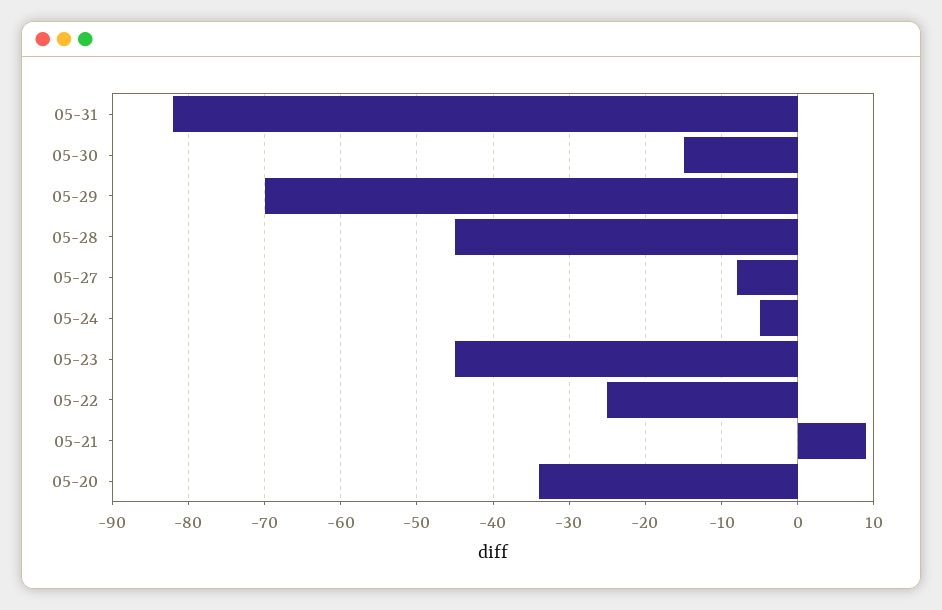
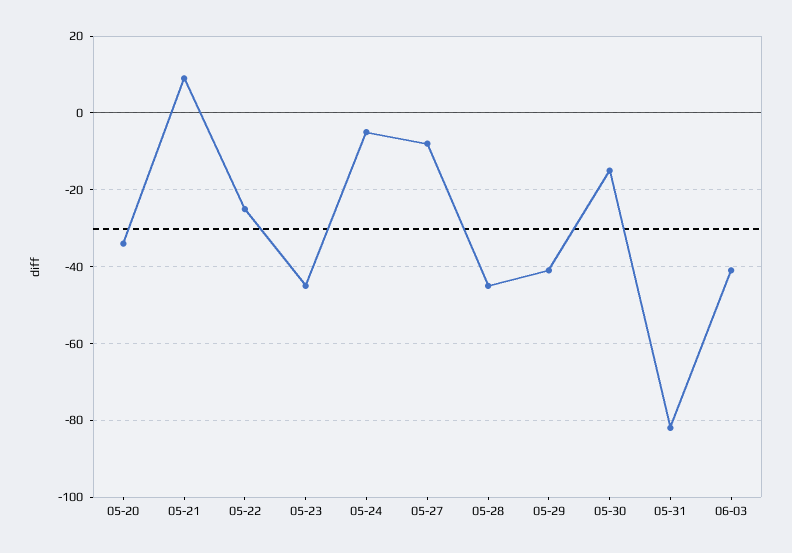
05-29: -70 -> -40
06-03: none -> -40

